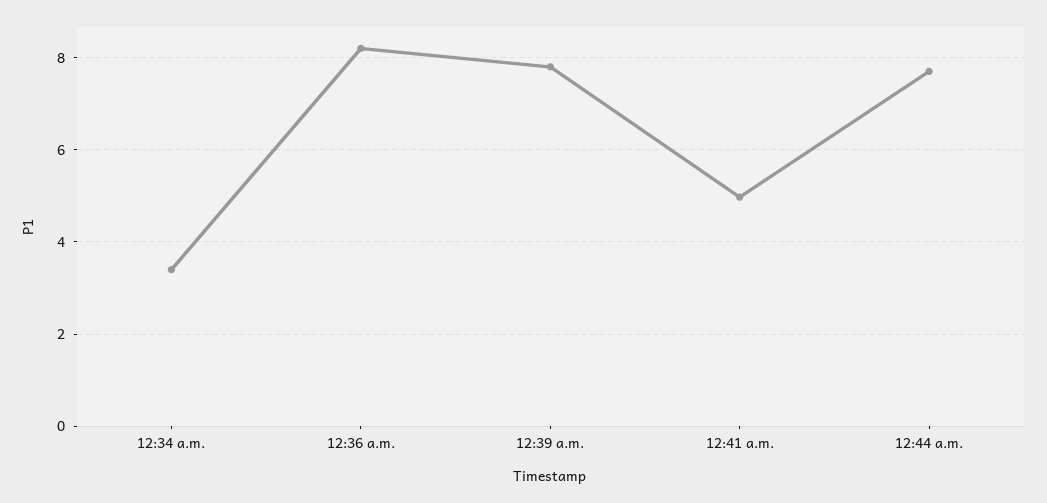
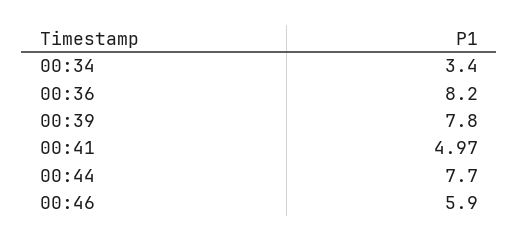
00:46: none -> 5.9

